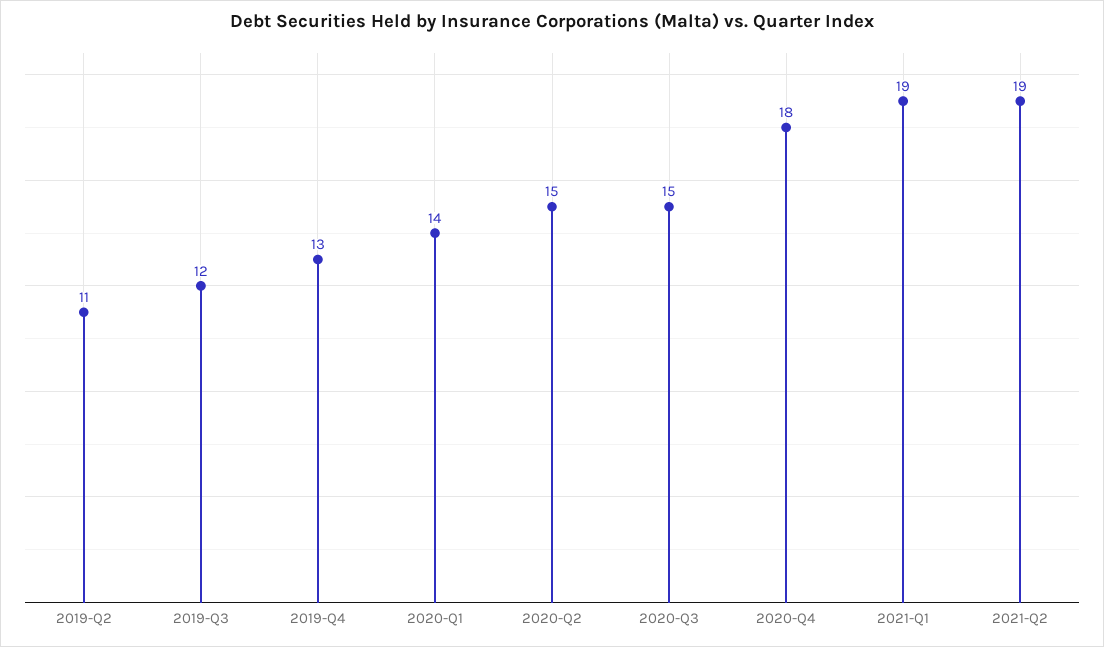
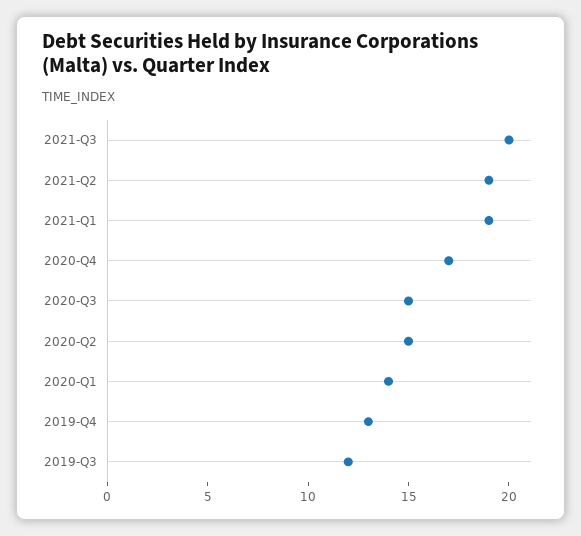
2019-Q2: 11 -> none
2020-Q4: 18 -> 17
2021-Q3: none -> 20

